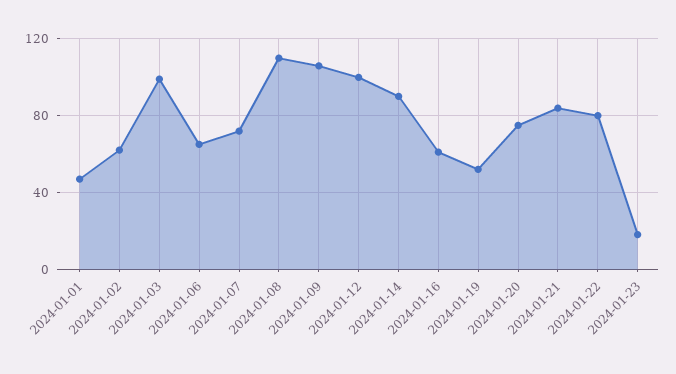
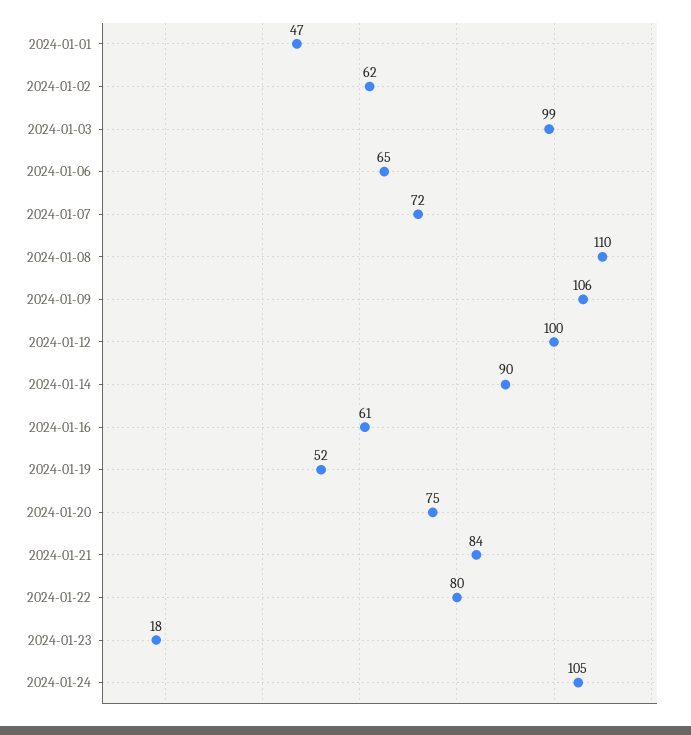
2024-01-24: none -> 105

